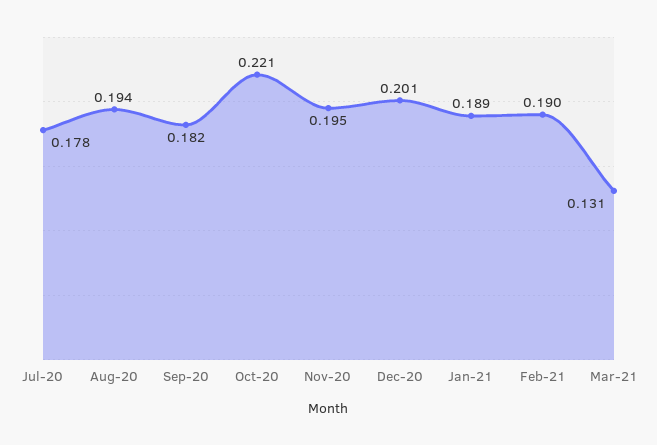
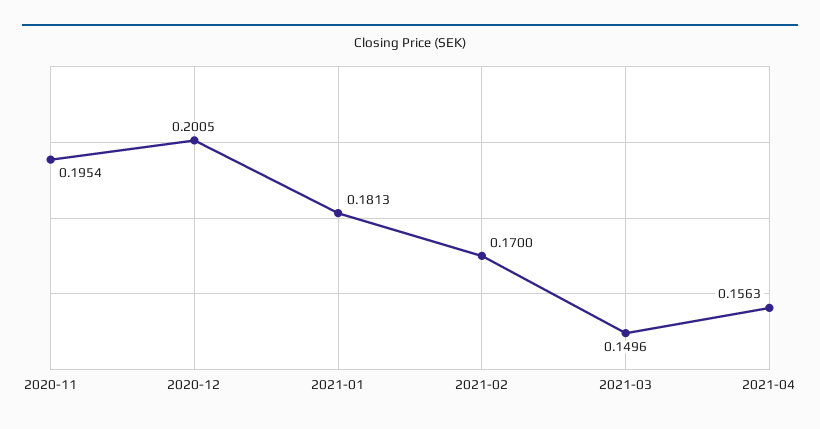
Jul-20: 0.178 -> none
Aug-20: 0.194 -> none
Sep-20: 0.182 -> none
Oct-20: 0.221 -> none
Jan-21: 0.189 -> 0.1813
Feb-21: 0.19 -> 0.17
Mar-21: 0.131 -> 0.1496
2021-04: none -> 0.1563

